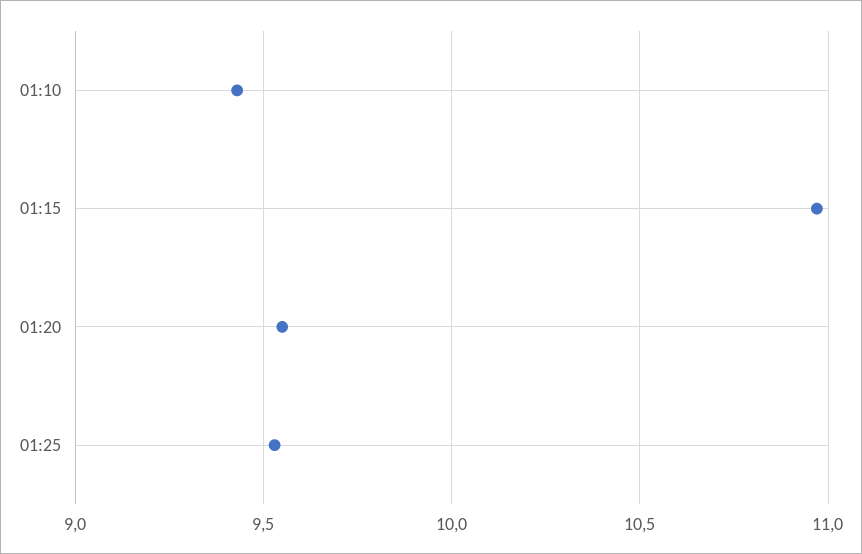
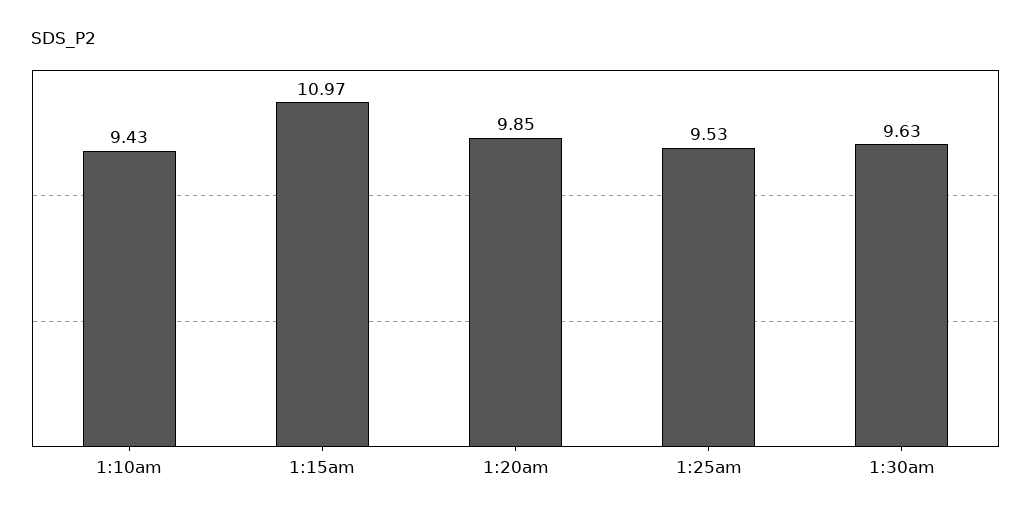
01:20: 9.55 -> 9.85
1:30am: none -> 9.63

